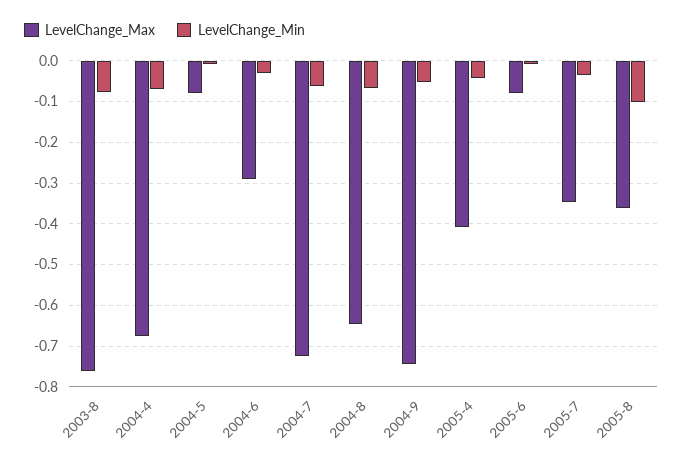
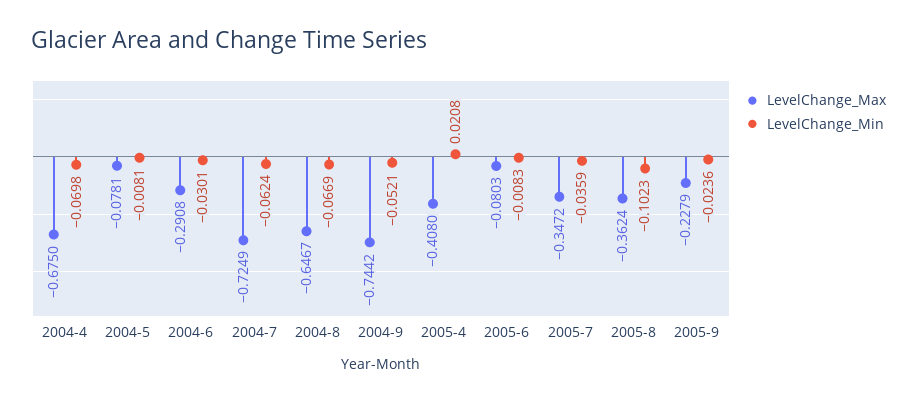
LevelChange_Max, 2003-8: -0.76 -> none
LevelChange_Min, 2003-8: -0.08 -> none
LevelChange_Min, 2005-4: -0.04 -> 0.0208
LevelChange_Max, 2005-9: none -> -0.2279
LevelChange_Min, 2005-9: none -> -0.0236

